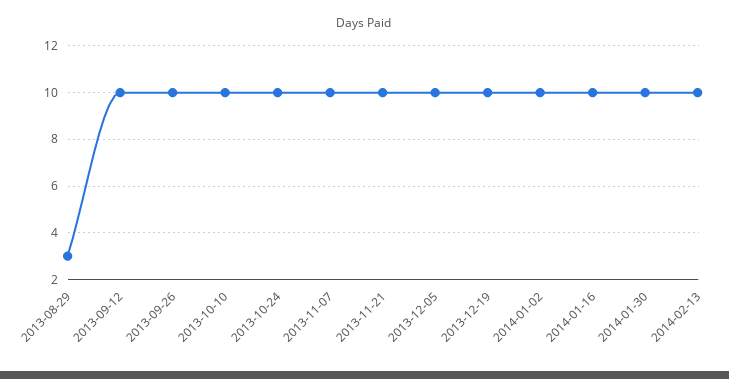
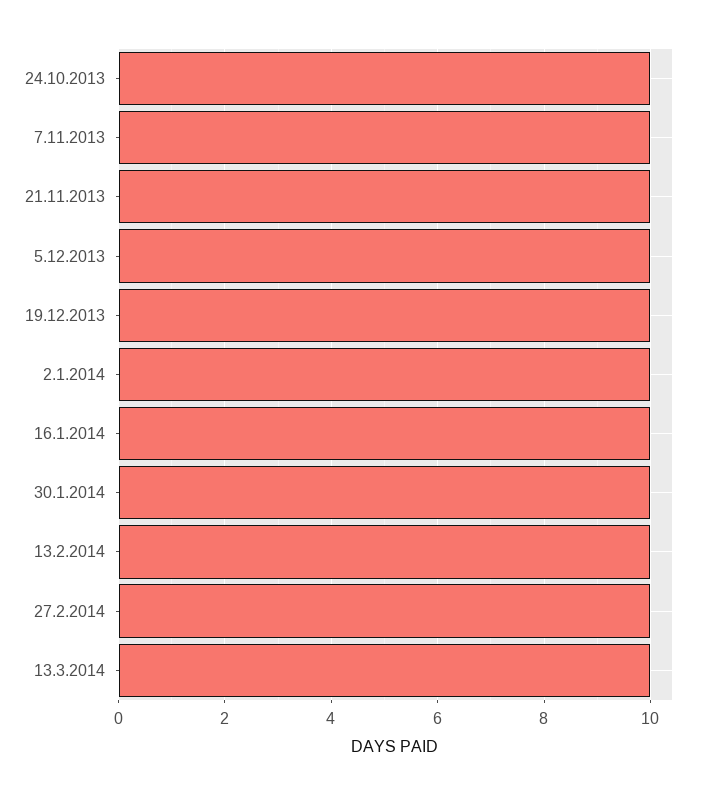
2013-08-29: 3 -> none
2013-09-12: 10 -> none
2013-09-26: 10 -> none
2013-10-10: 10 -> none
27.2.2014: none -> 10
13.3.2014: none -> 10

